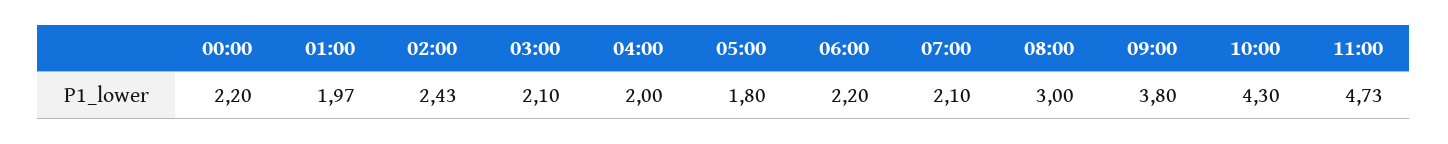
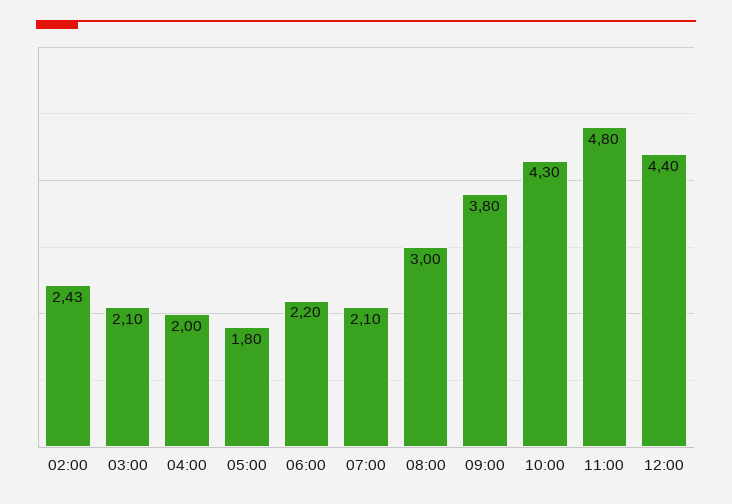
00:00: 2.2 -> none
01:00: 1.97 -> none
11:00: 4.73 -> 4.8
12:00: none -> 4.4

